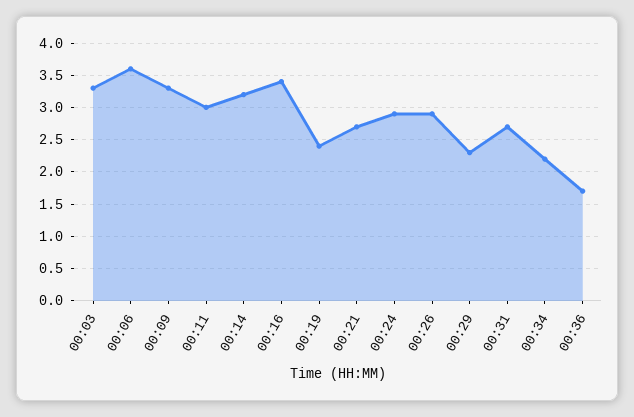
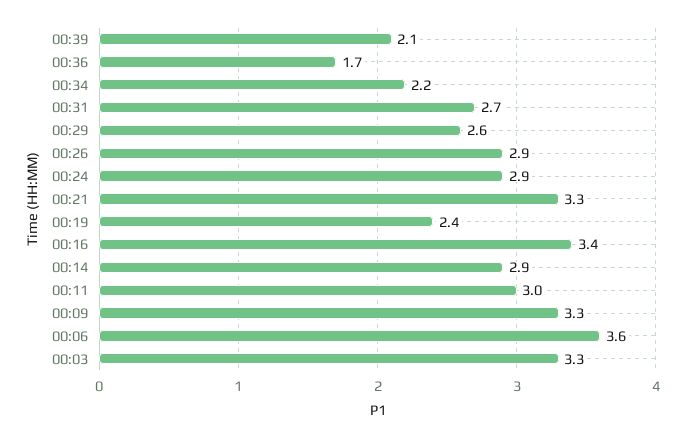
00:14: 3.2 -> 2.9
00:21: 2.7 -> 3.3
00:29: 2.3 -> 2.6
00:39: none -> 2.1

